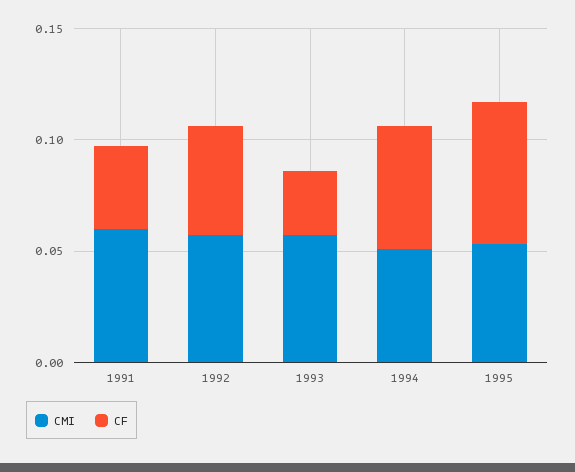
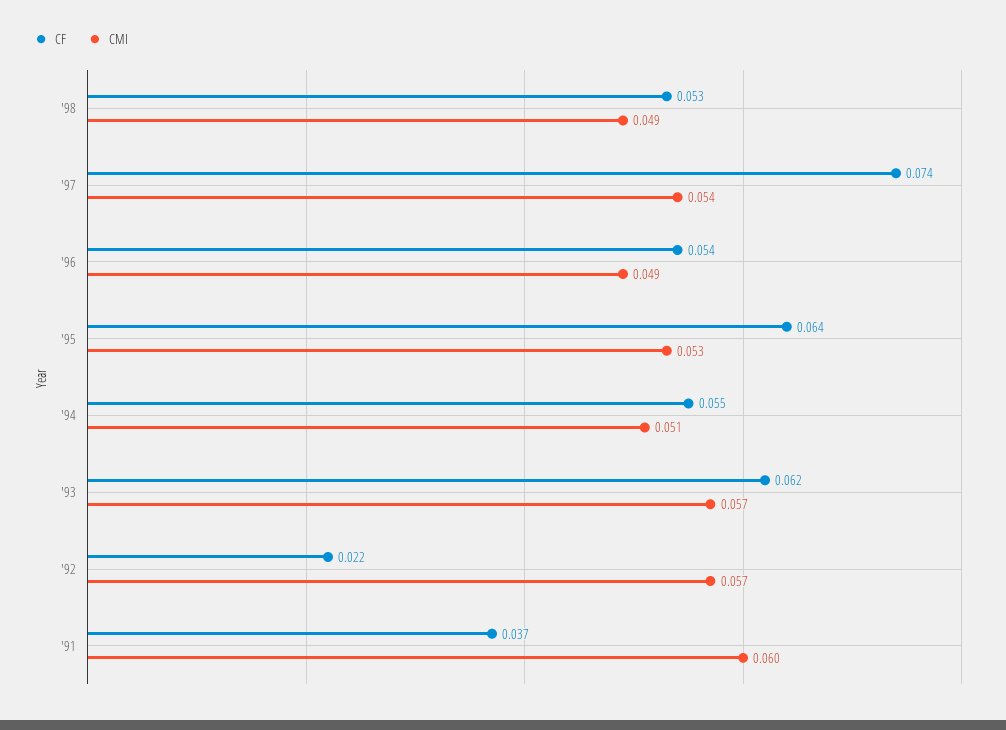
CF, 1992: 0.05 -> 0.022
CF, 1993: 0.03 -> 0.062
CF, '98: none -> 0.053
CMI, '98: none -> 0.049
CF, '97: none -> 0.074
CMI, '97: none -> 0.054
CF, '96: none -> 0.054
CMI, '96: none -> 0.049

